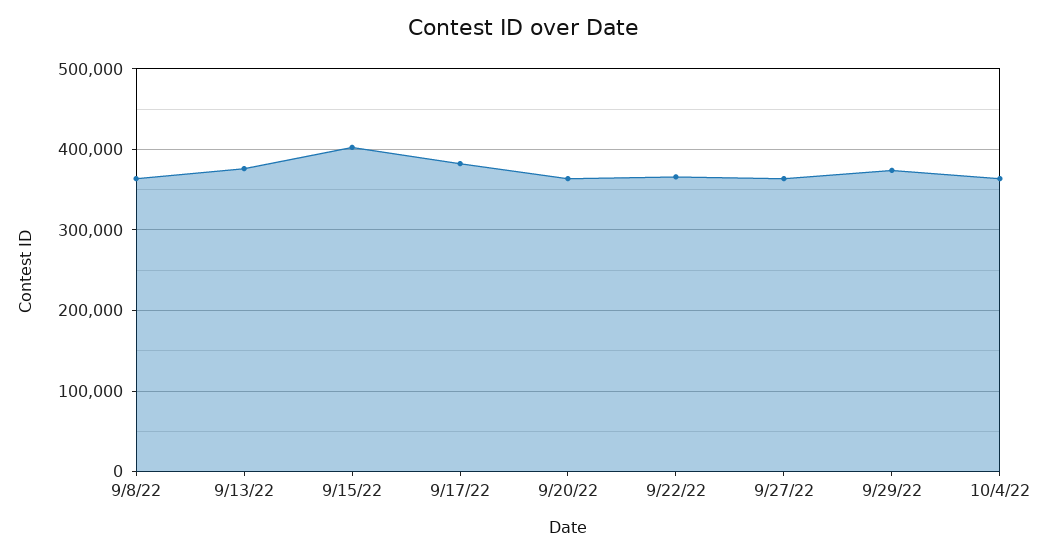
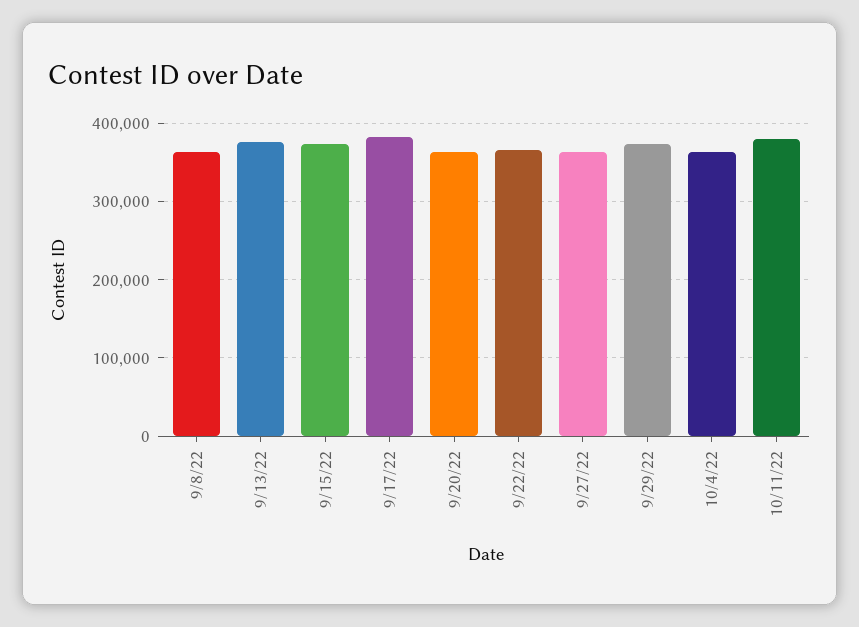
9/15/22: 400000 -> 370000
10/11/22: none -> 380000

